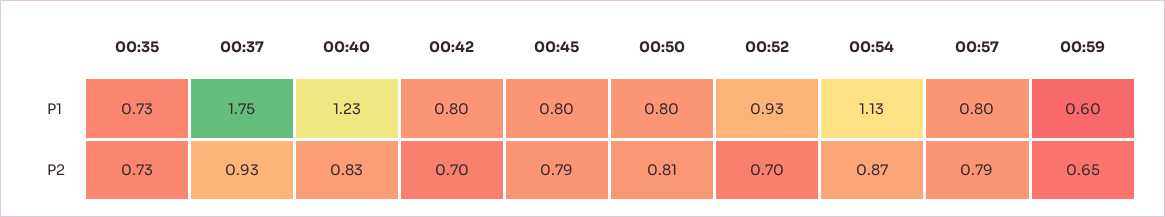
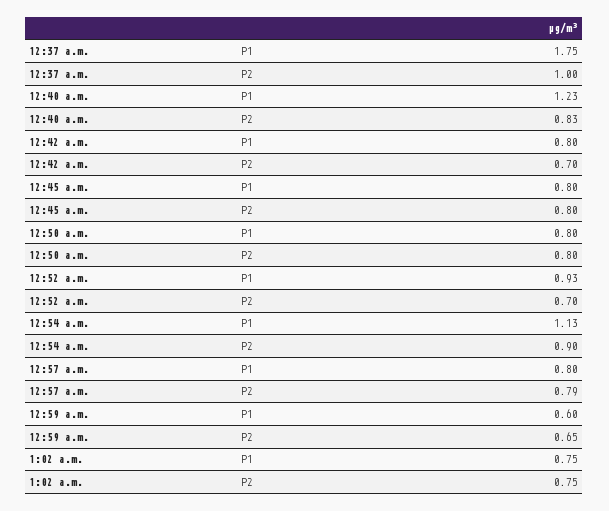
00:35, P1: 0.73 -> none
00:35, P2: 0.73 -> none
00:37, P2: 0.93 -> 1
00:45, P2: 0.79 -> 0.8
00:50, P2: 0.81 -> 0.8
00:54, P2: 0.87 -> 0.9
1:02 a.m., P1: none -> 0.75
1:02 a.m., P2: none -> 0.75

